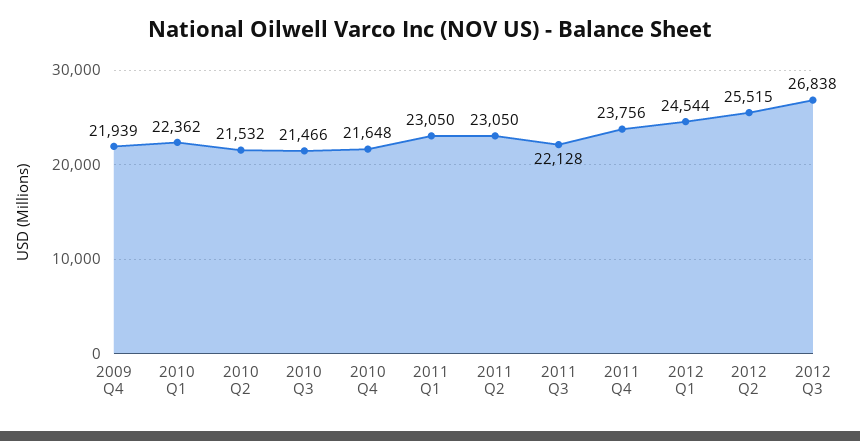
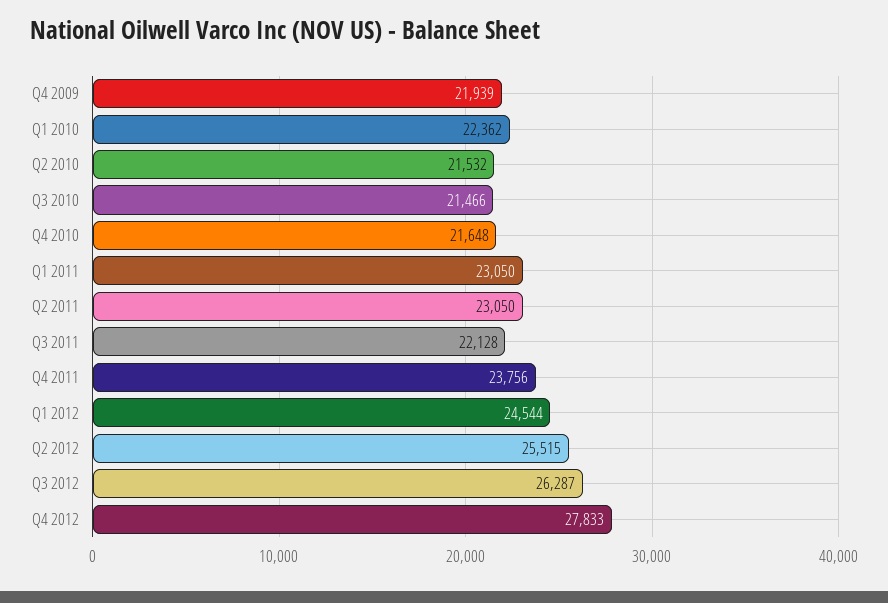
2012 Q3: 26838 -> 26287
Q4 2012: none -> 27833

